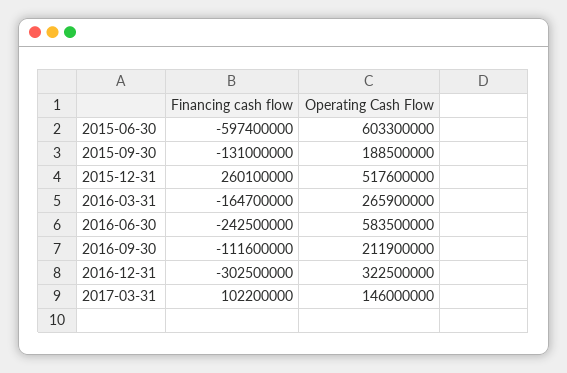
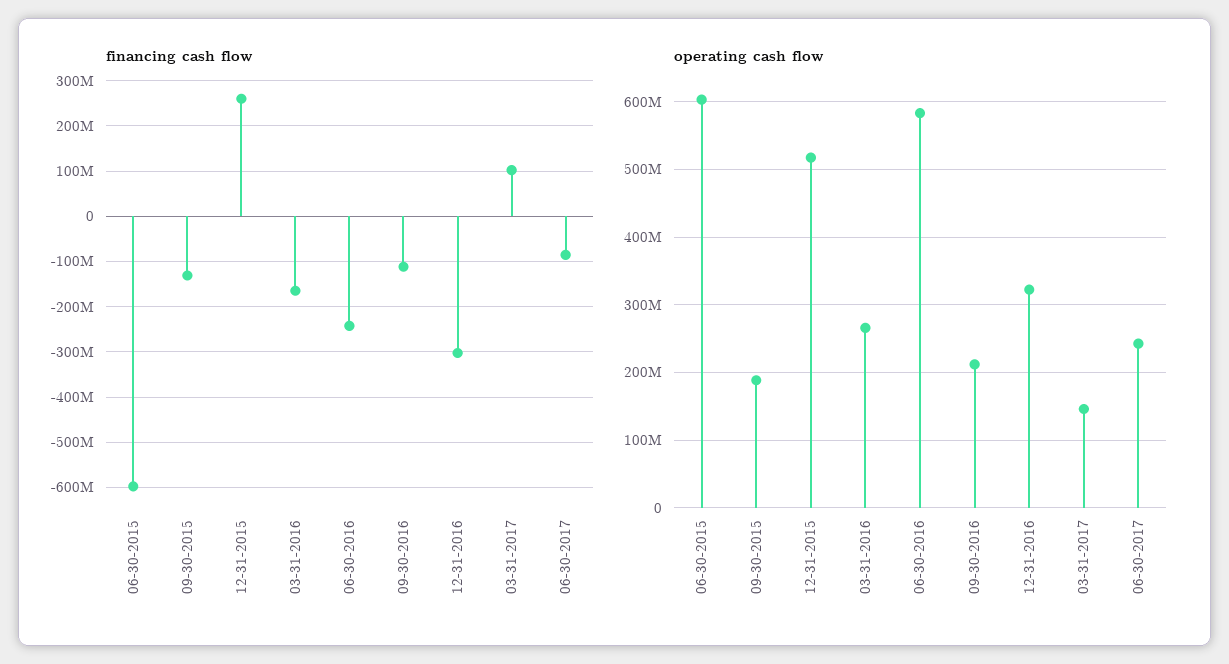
Financing cash flow, 06-30-2017: none -> -80000000
Operating Cash Flow, 06-30-2017: none -> 240000000

